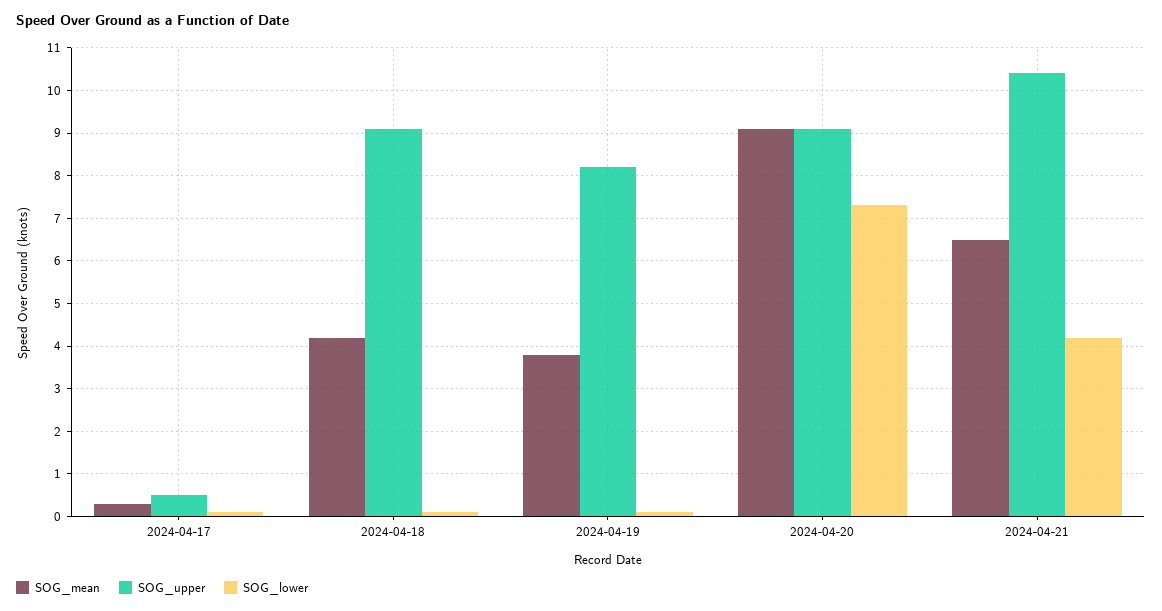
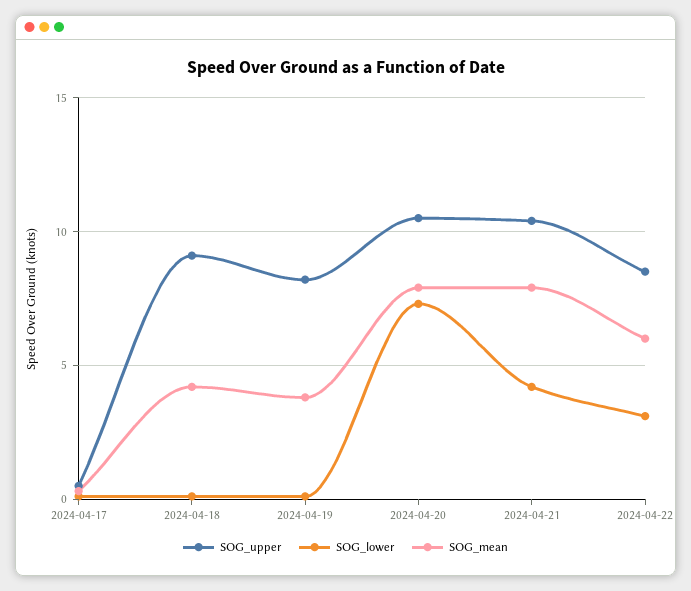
SOG_mean, 2024-04-20: 9 -> 8
SOG_upper, 2024-04-20: 9 -> 10.5
SOG_mean, 2024-04-21: 6.5 -> 8
SOG_upper, 2024-04-22: none -> 8.5
SOG_lower, 2024-04-22: none -> 3
SOG_mean, 2024-04-22: none -> 6

